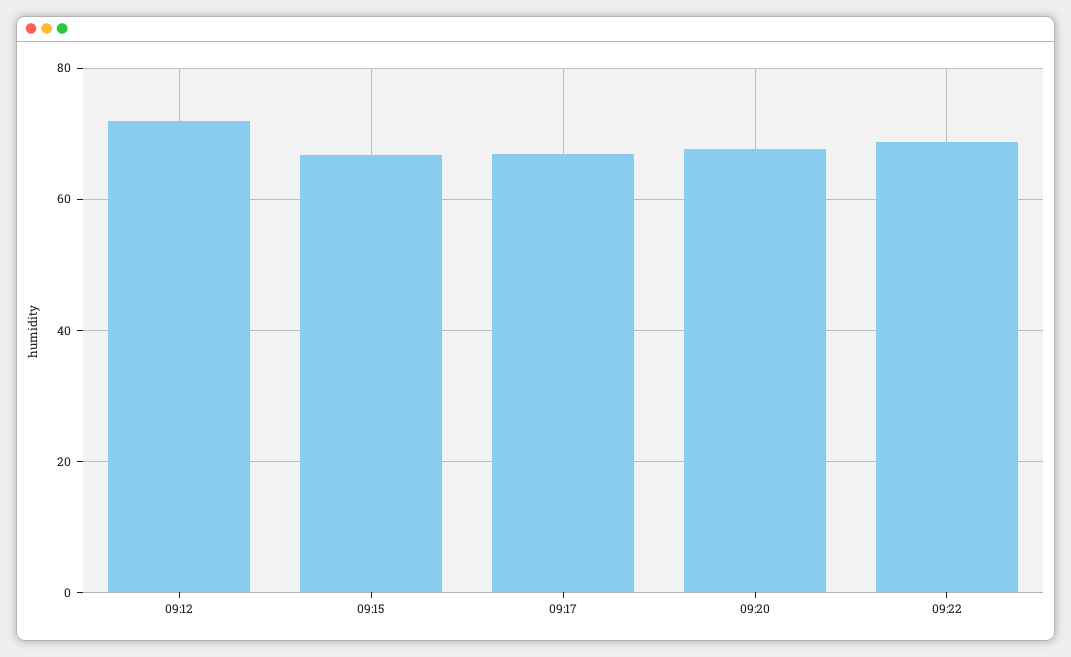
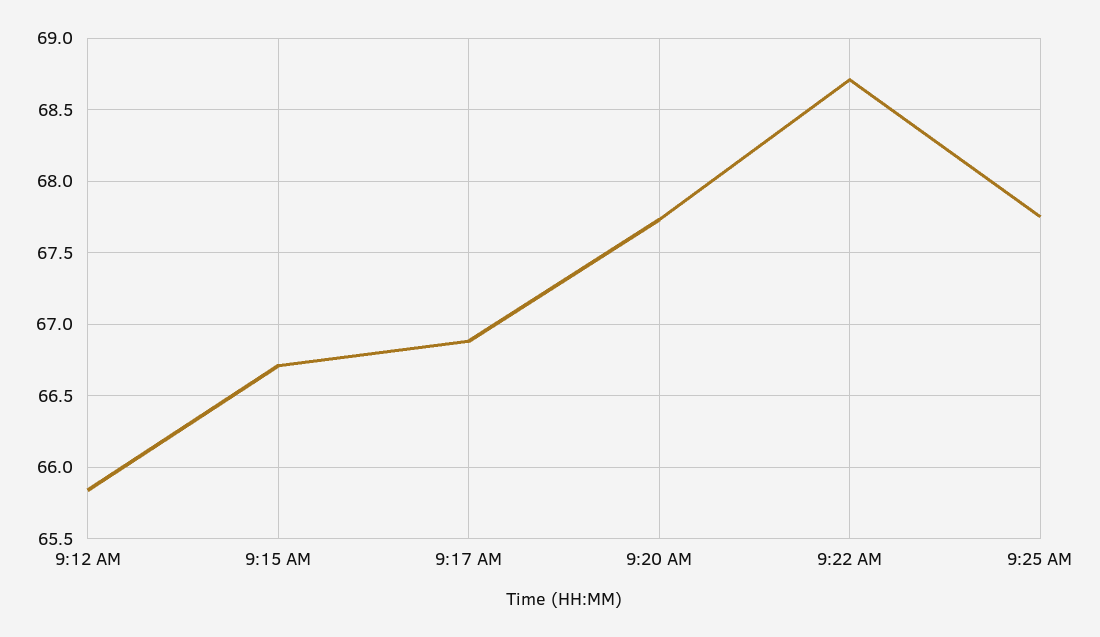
09:12: 72 -> 65.85
9:25 AM: none -> 67.75

